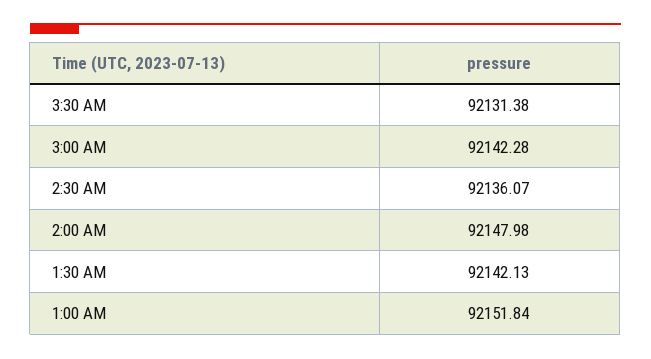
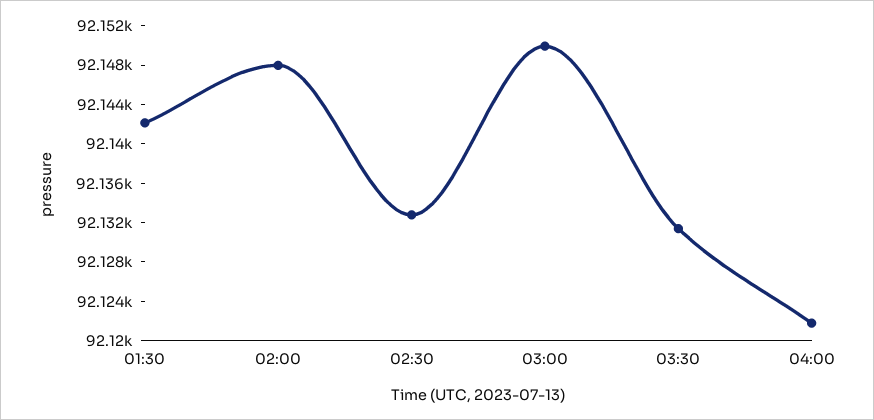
3:00 AM: 92142.28 -> 92150
2:30 AM: 92136.07 -> 92133
1:00 AM: 92151.84 -> none
04:00: none -> 92122

